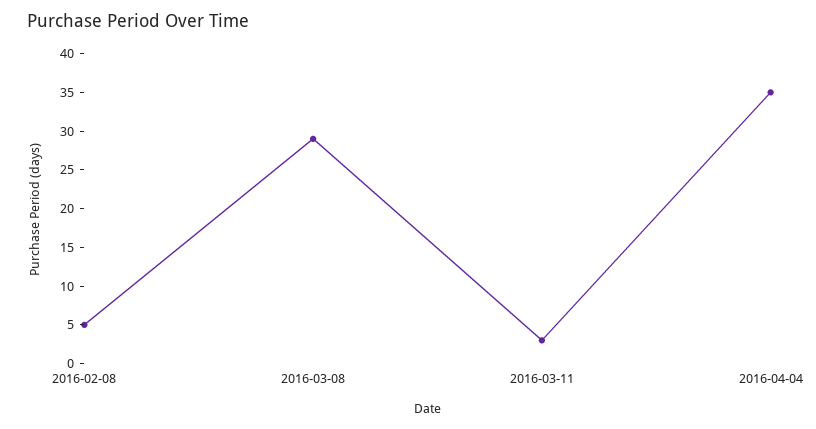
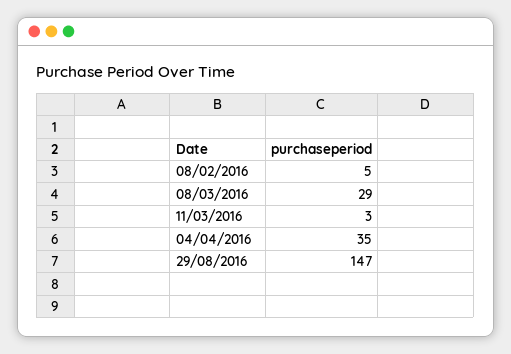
29/08/2016: none -> 147

